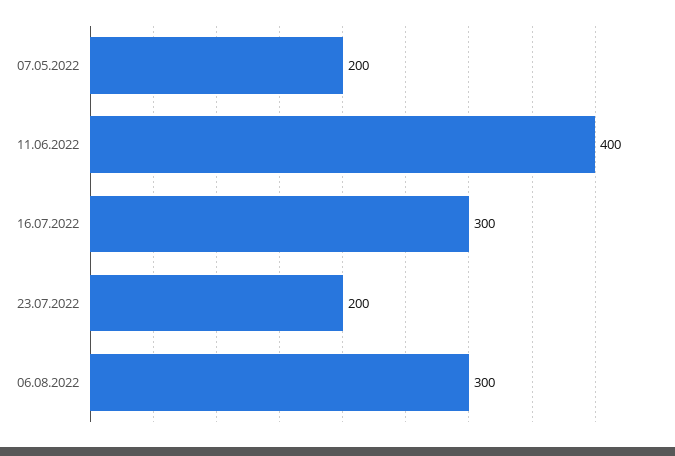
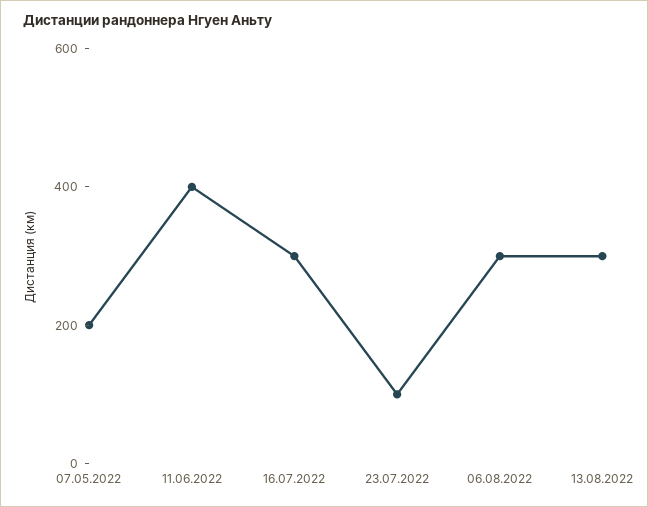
23.07.2022: 200 -> 100
13.08.2022: none -> 300

